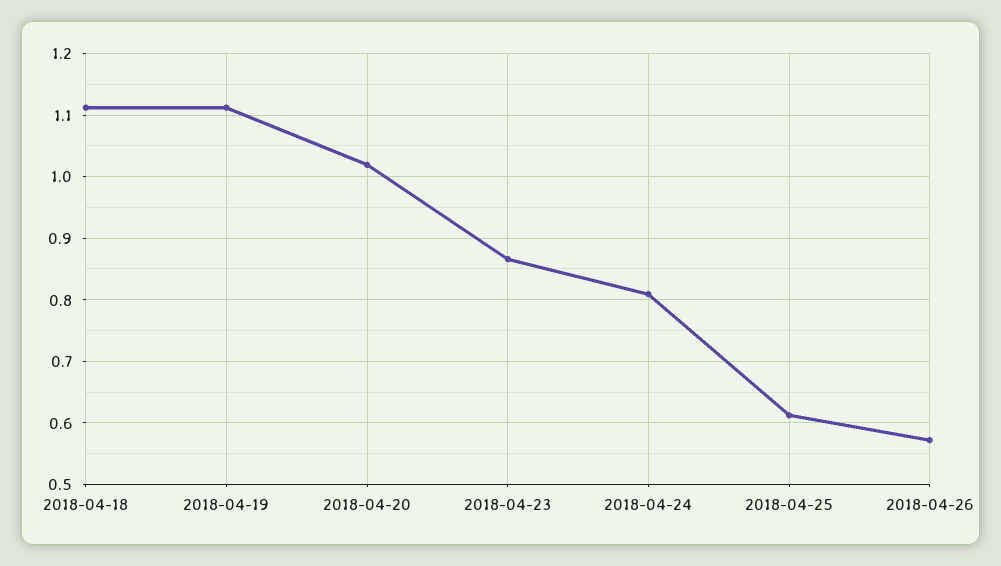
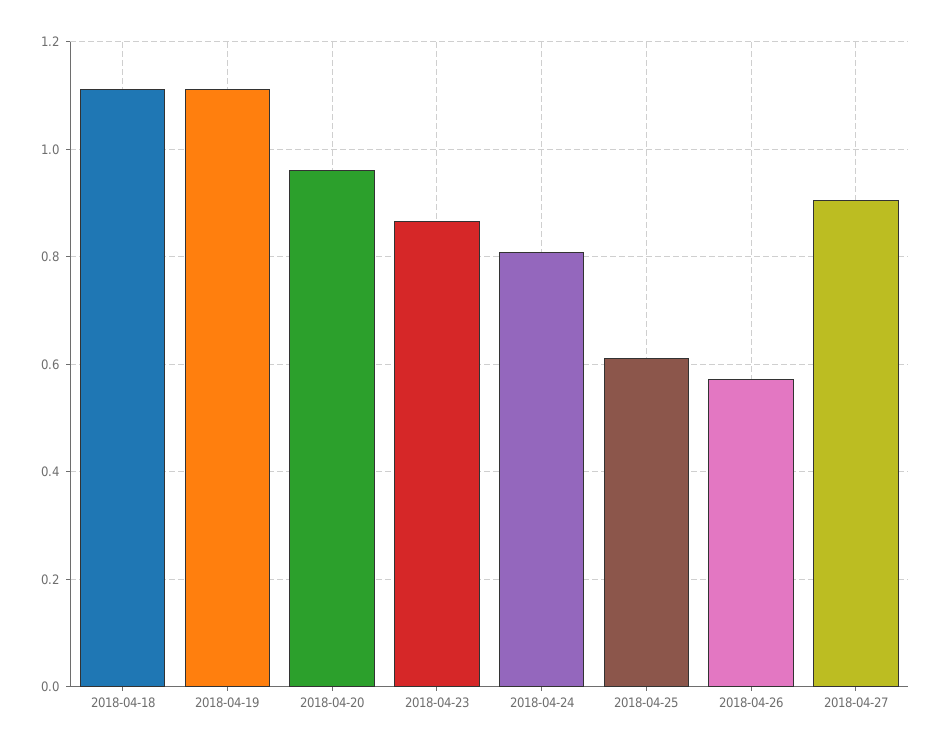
2018-04-20: 1.02 -> 0.96
2018-04-27: none -> 0.9

